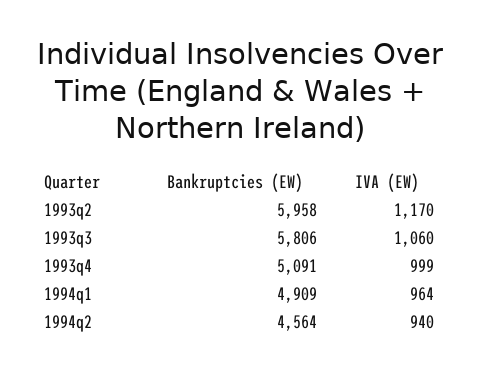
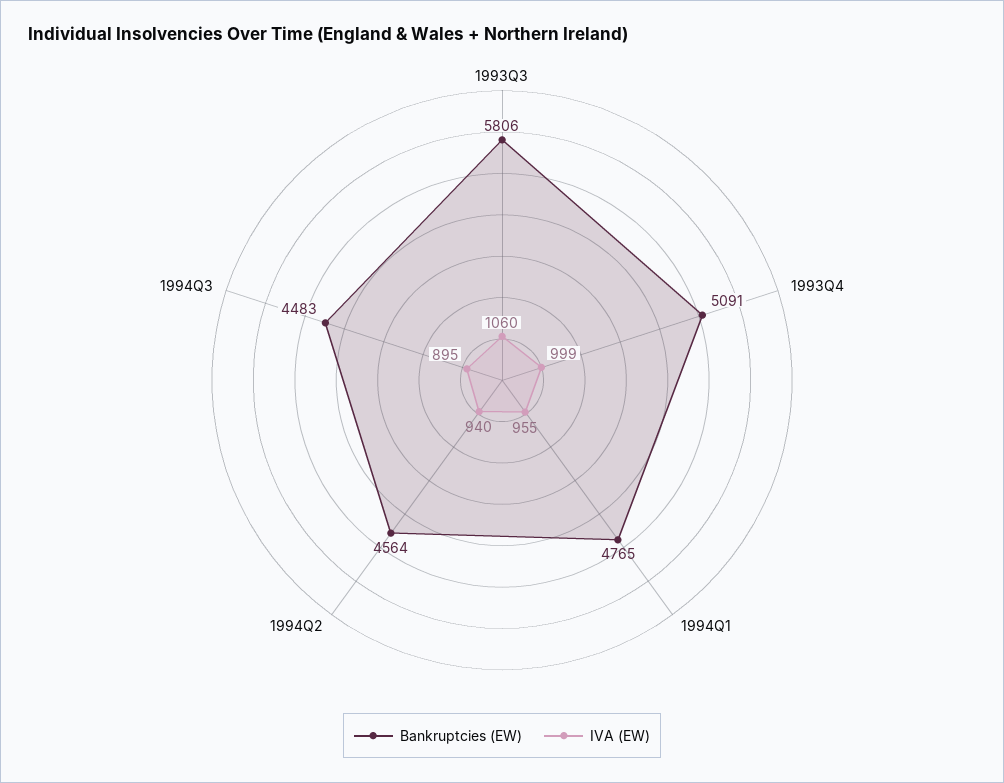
Bankruptcies (EW), 1993q2: 5958 -> none
IVA (EW), 1993q2: 1170 -> none
Bankruptcies (EW), 1994q1: 4909 -> 4765
IVA (EW), 1994q1: 964 -> 955
Bankruptcies (EW), 1994Q3: none -> 4483
IVA (EW), 1994Q3: none -> 895

